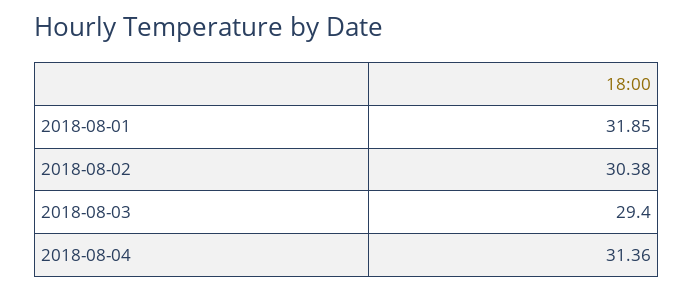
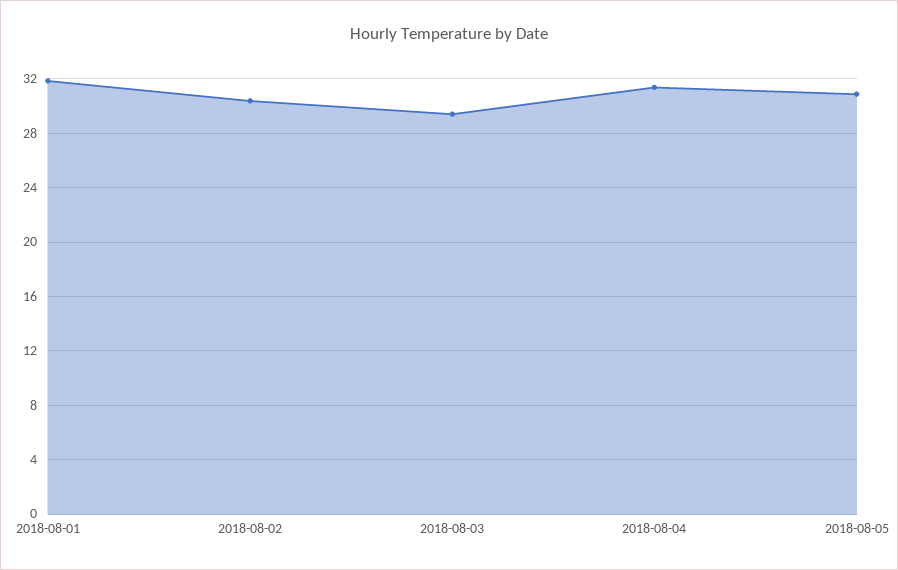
2018-08-05: none -> 31

